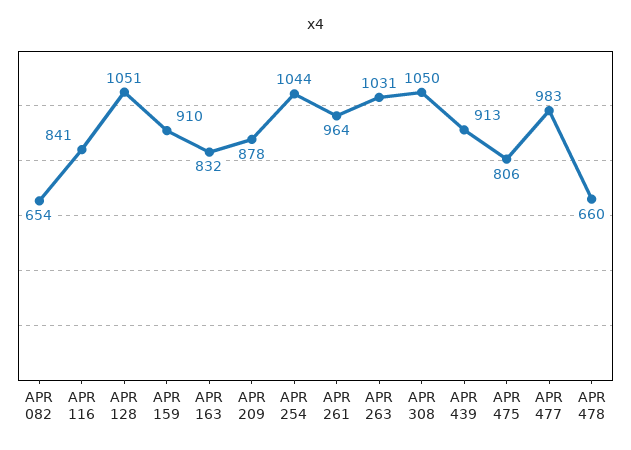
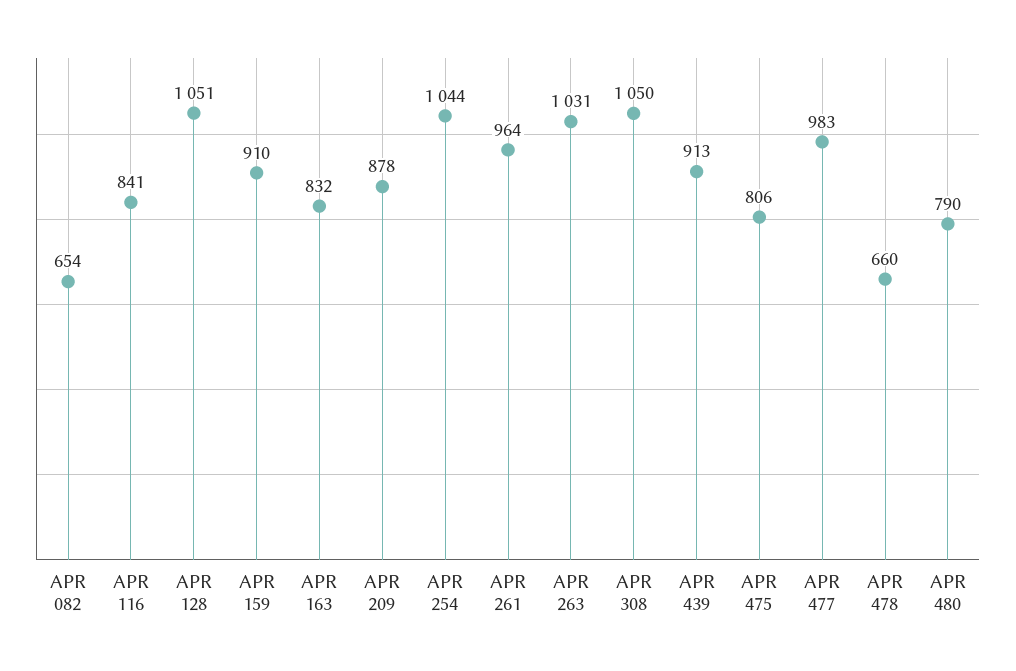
APR 480: none -> 790

